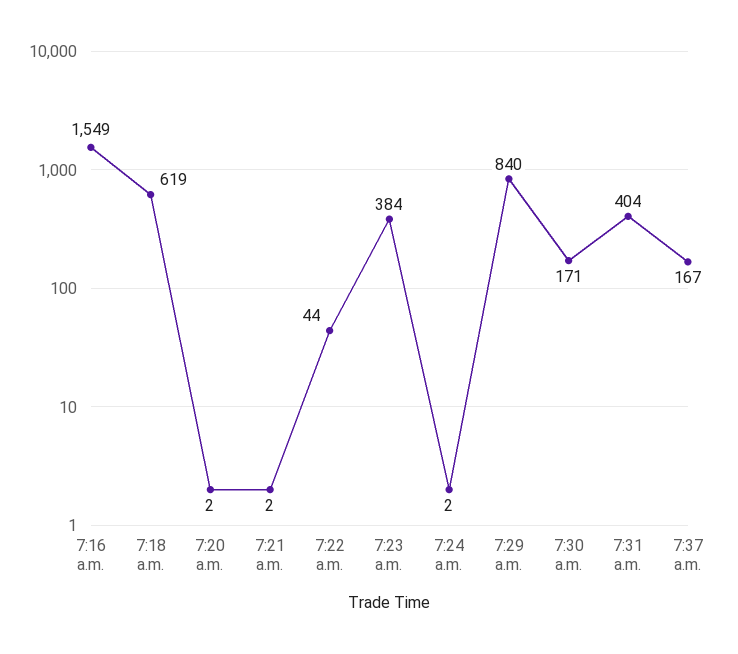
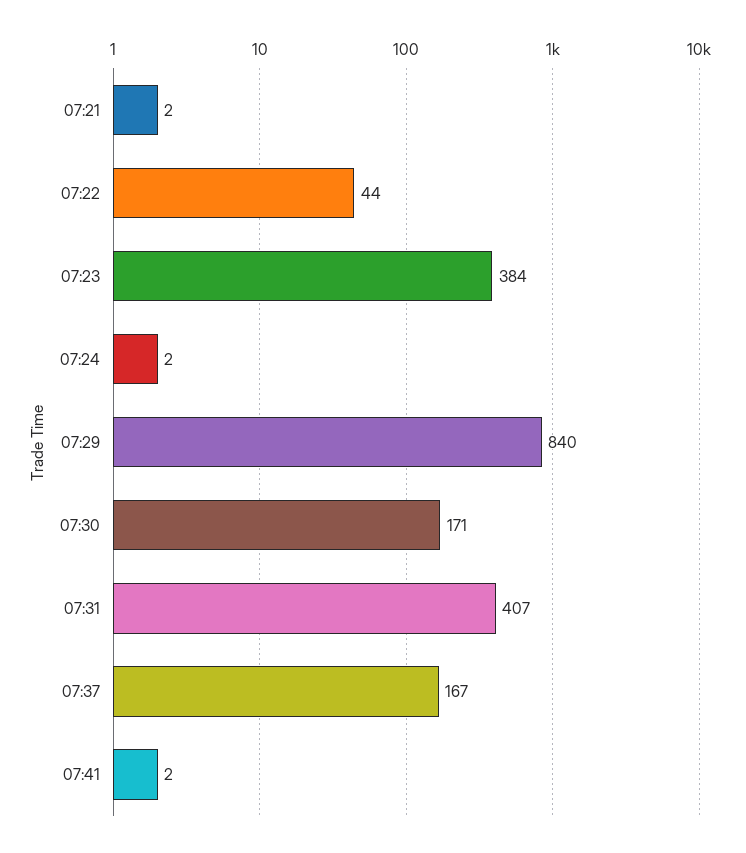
7:16 a.m.: 1549 -> none
7:18 a.m.: 619 -> none
7:20 a.m.: 2 -> none
7:31 a.m.: 404 -> 407
07:41: none -> 2

